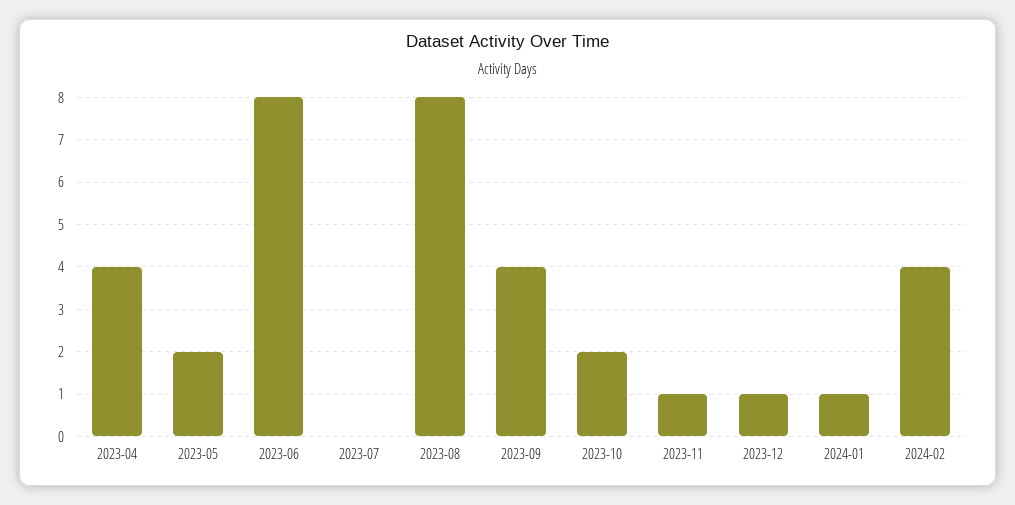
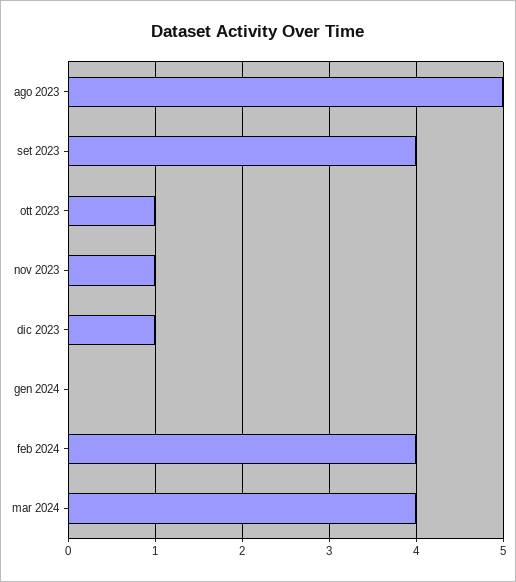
2023-04: 4 -> none
2023-05: 2 -> none
2023-06: 8 -> none
2023-07: 0 -> none
2023-08: 8 -> 5
2023-10: 2 -> 1
2024-01: 1 -> 0
mar 2024: none -> 4

